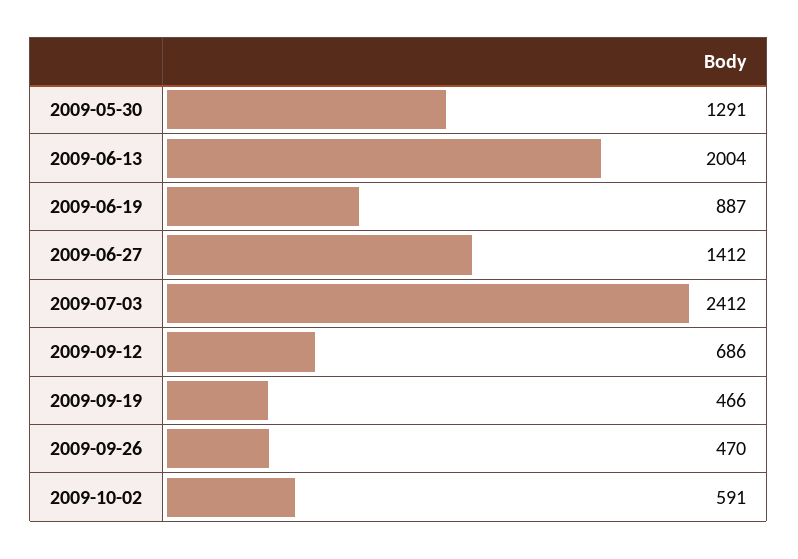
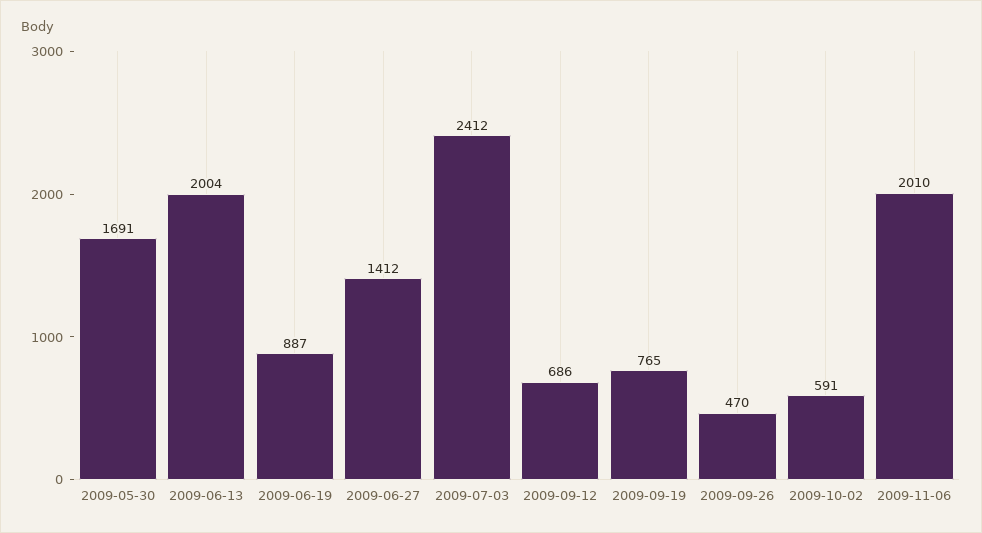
2009-05-30: 1291 -> 1691
2009-09-19: 466 -> 765
2009-11-06: none -> 2010

